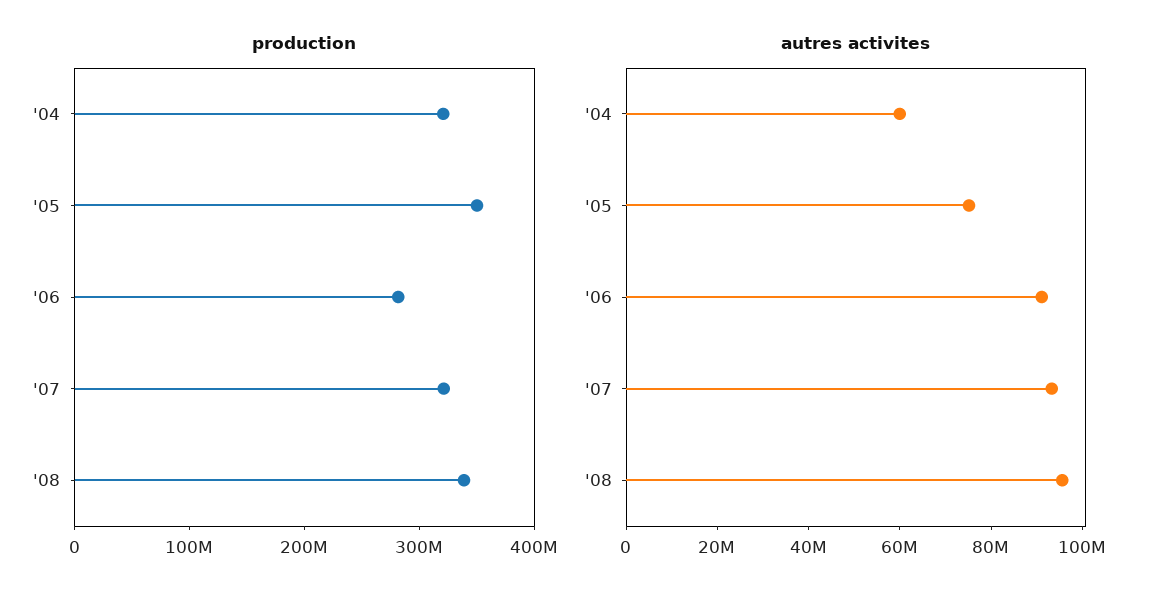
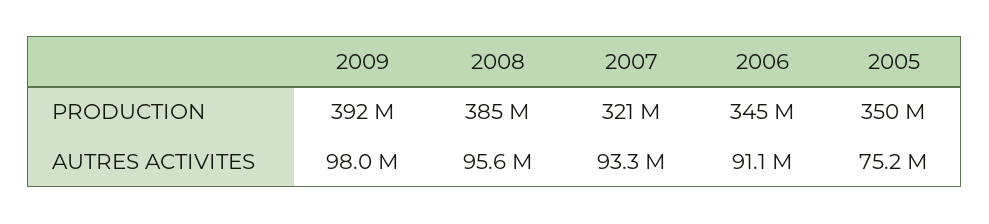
production, '04: 320000000 -> none
production, '06: 280000000 -> 345000000
production, '08: 340000000 -> 385000000
autres activites, '04: 60000000 -> none
production, 2009: none -> 392000000
autres activites, 2009: none -> 98000000

